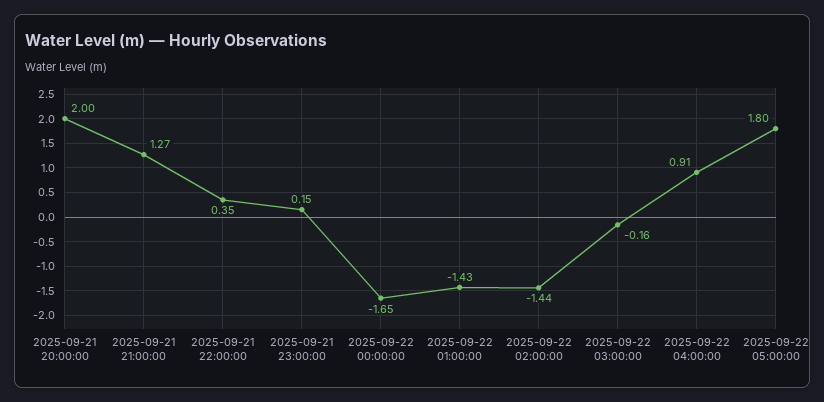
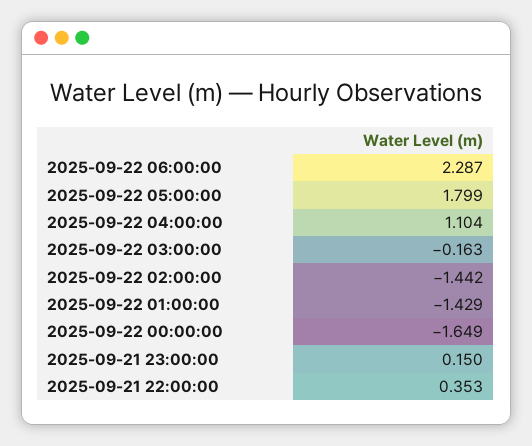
2025-09-21 20:00:00: 2 -> none
2025-09-21 21:00:00: 1.27 -> none
2025-09-22 04:00:00: 0.91 -> 1.104
2025-09-22 06:00:00: none -> 2.287

